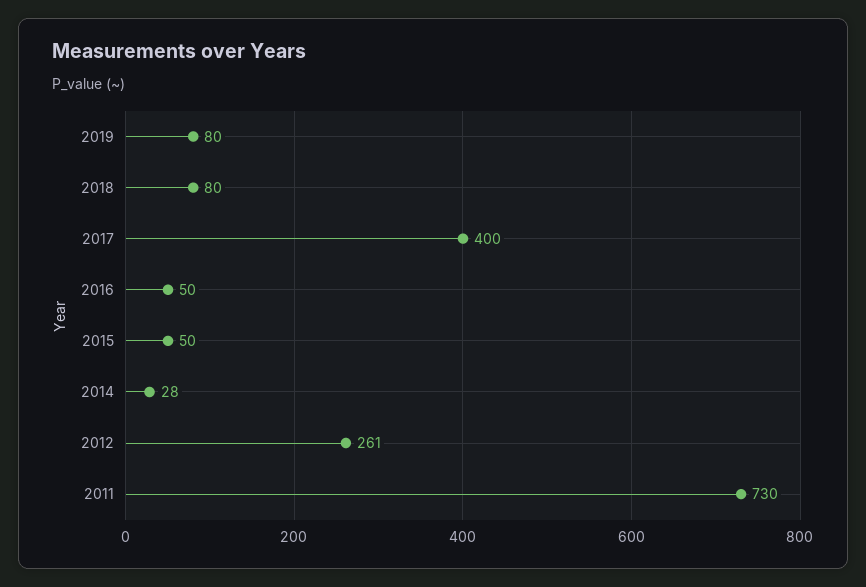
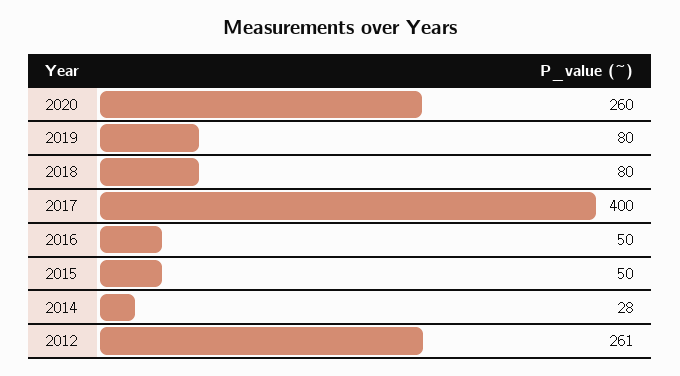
2011: 730 -> none
2020: none -> 260

